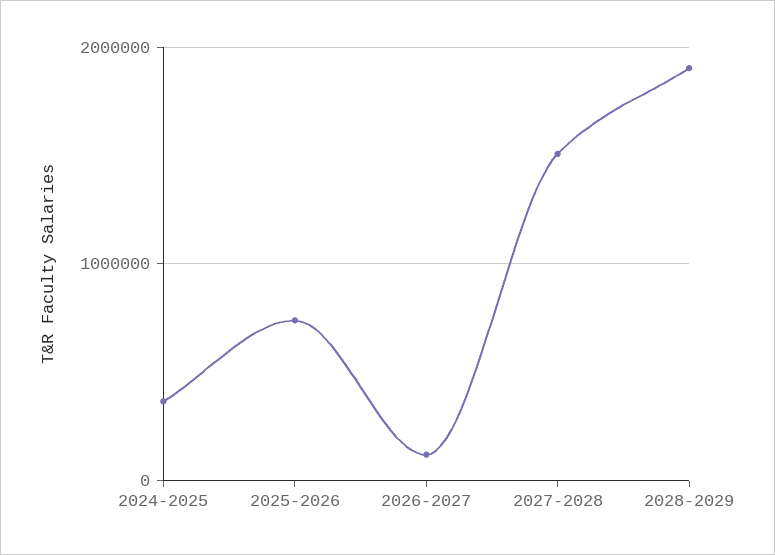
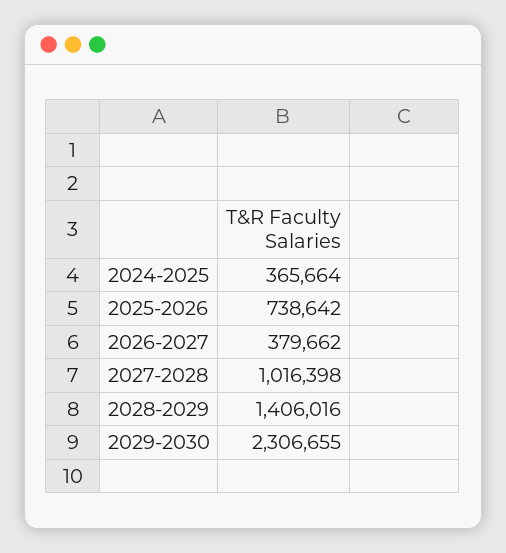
2026-2027: 100000 -> 379662
2027-2028: 1500000 -> 1016398
2028-2029: 1900000 -> 1406016
2029-2030: none -> 2306655

